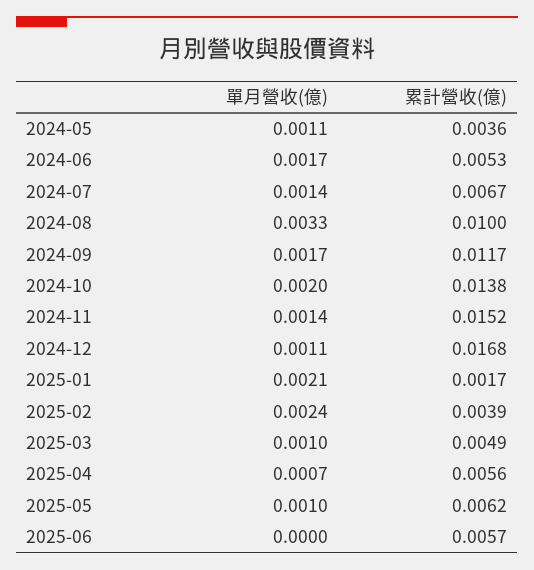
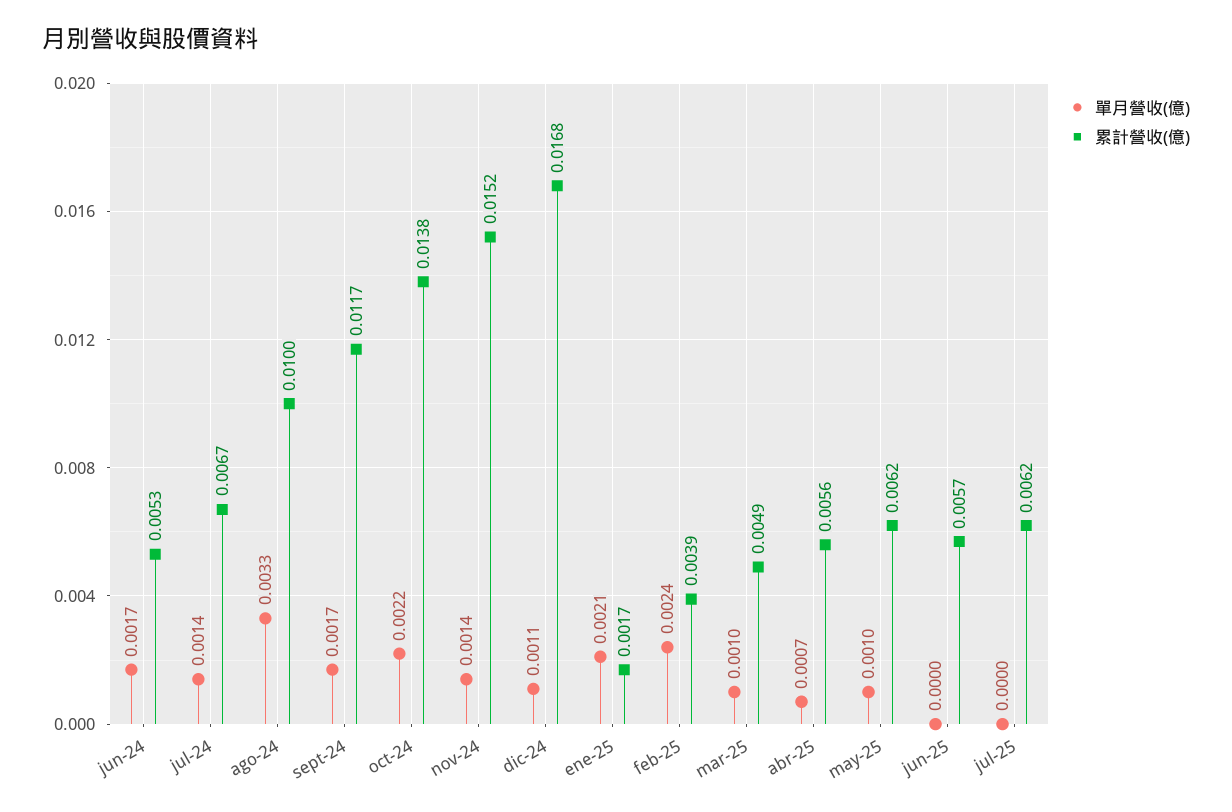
單月營收(億), 2024-05: 0.0011 -> none
累計營收(億), 2024-05: 0.0036 -> none
單月營收(億), 2024-10: 0.002 -> 0.0022
單月營收(億), jul-25: none -> 0
累計營收(億), jul-25: none -> 0.0062

